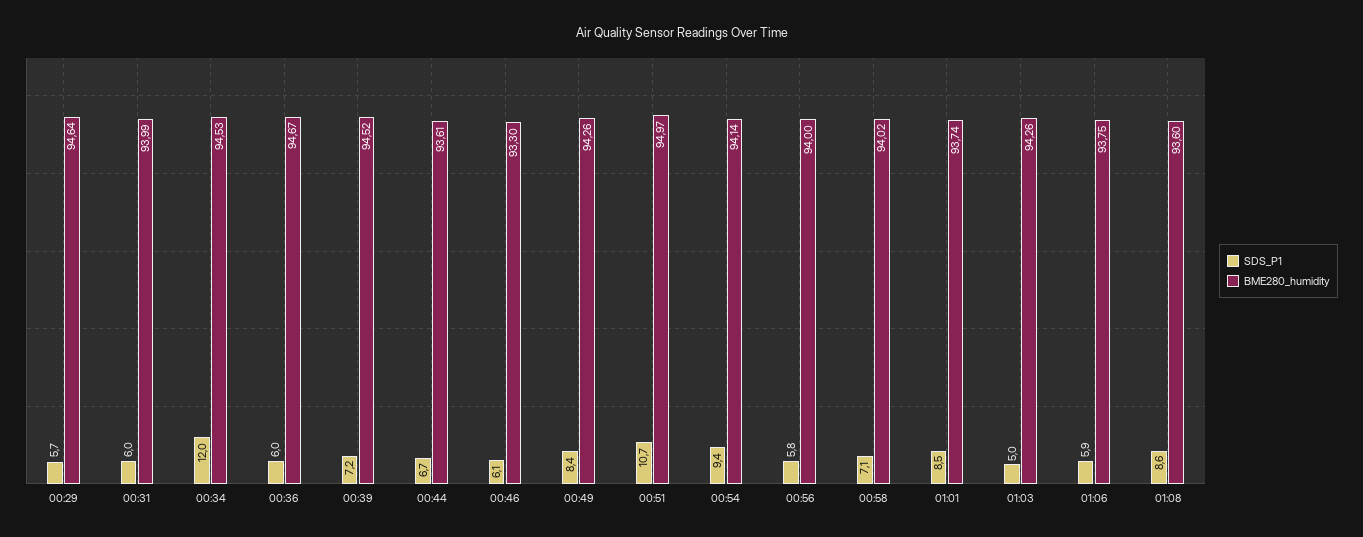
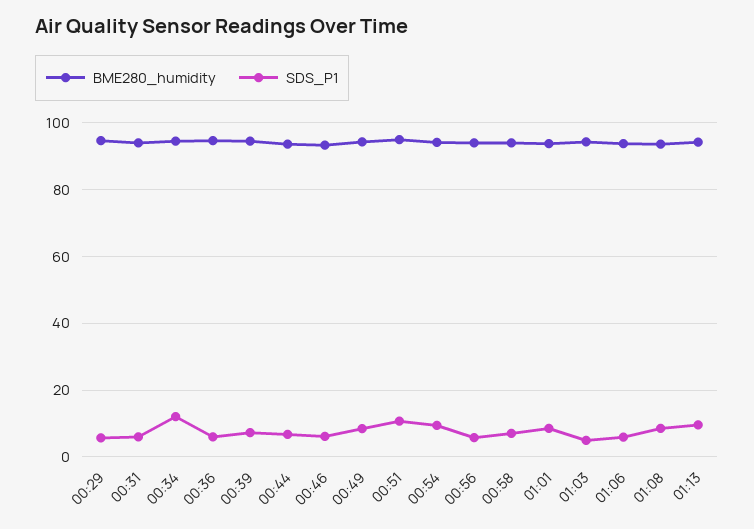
BME280_humidity, 01:13: none -> 94
SDS_P1, 01:13: none -> 10

